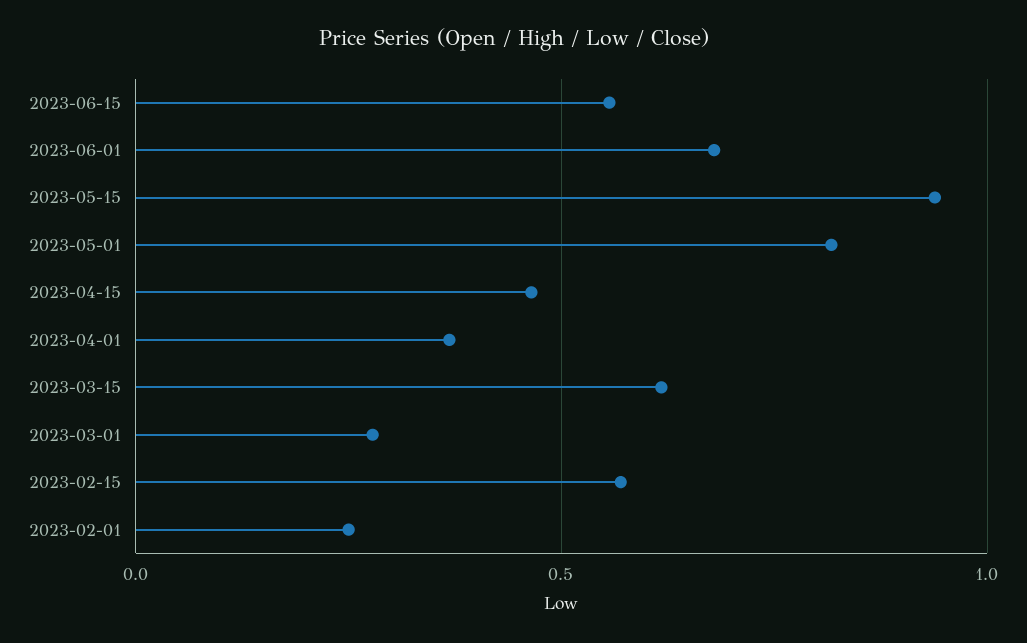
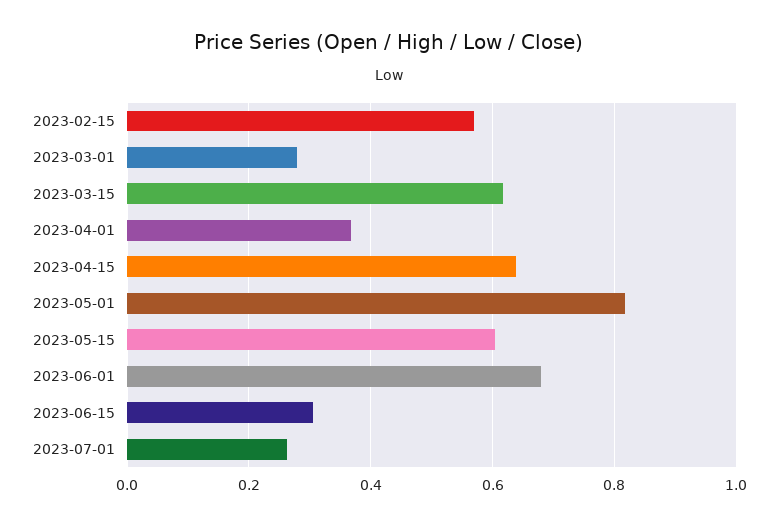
2023-06-15: 0.55 -> 0.3
2023-05-15: 0.95 -> 0.6
2023-04-15: 0.45 -> 0.64
2023-02-01: 0.25 -> none
2023-07-01: none -> 0.26

